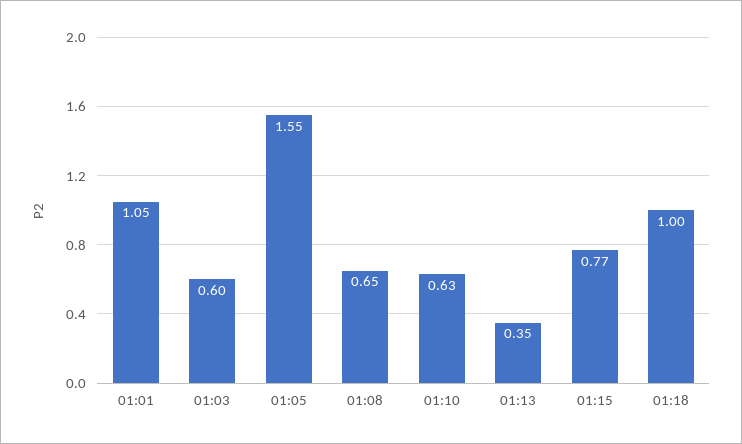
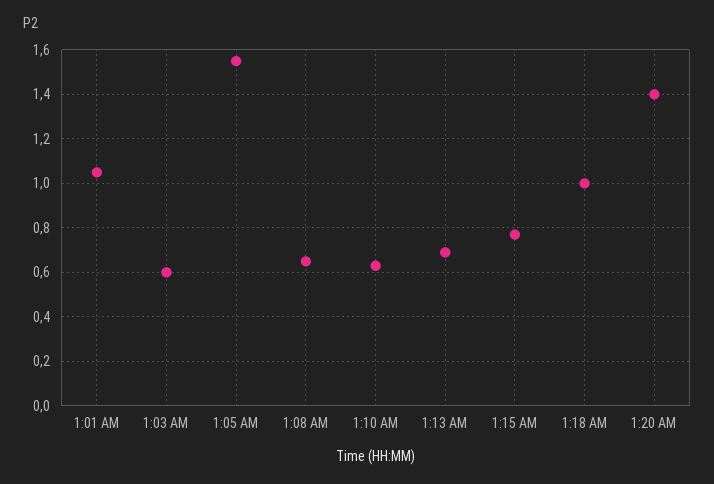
01:13: 0.35 -> 0.7
1:20 AM: none -> 1.4

